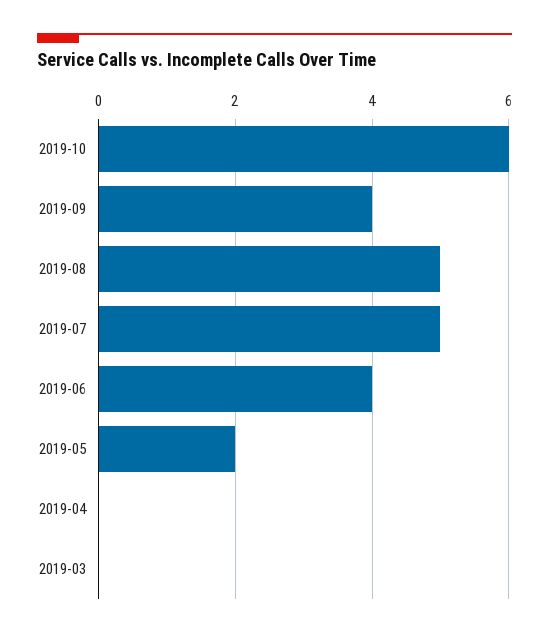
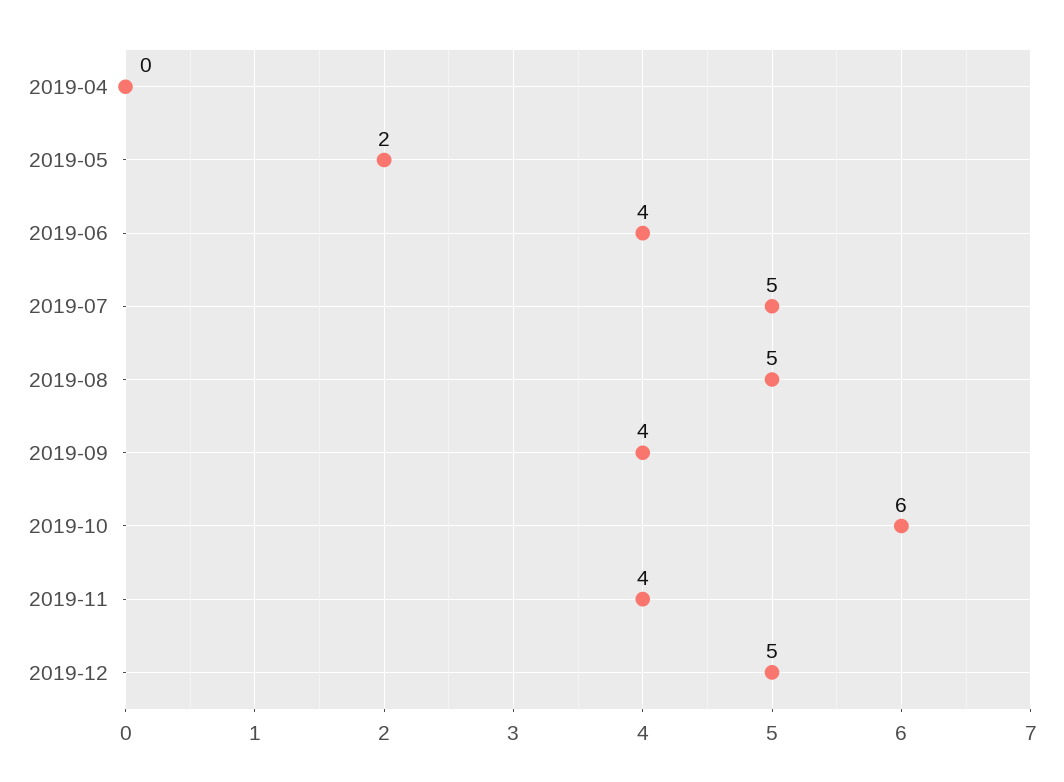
2019-03: 0 -> none
2019-11: none -> 4
2019-12: none -> 5

